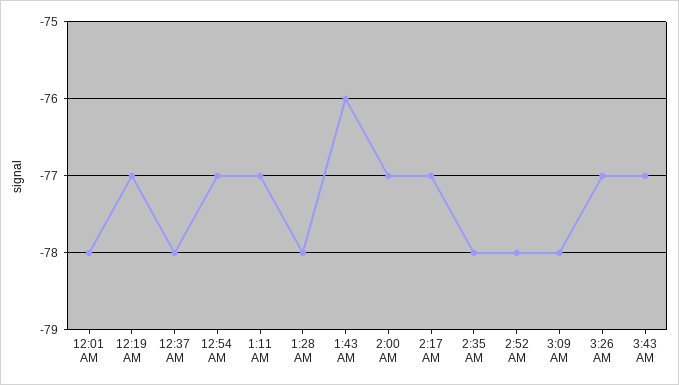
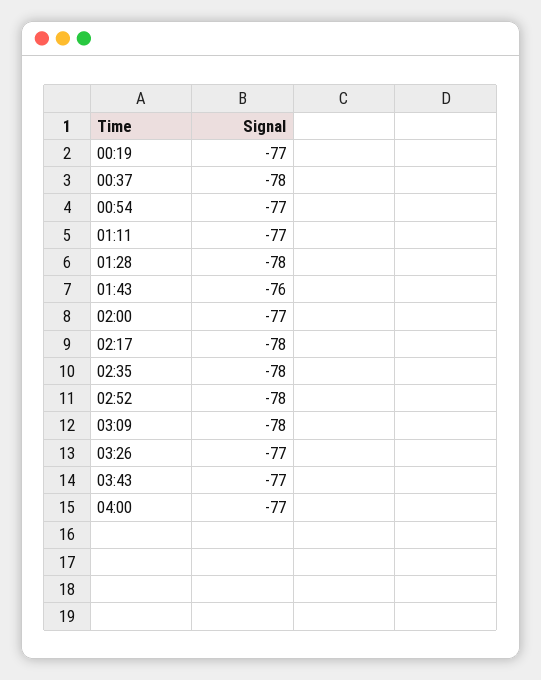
12:01 AM: -78 -> none
2:17 AM: -77 -> -78
04:00: none -> -77

